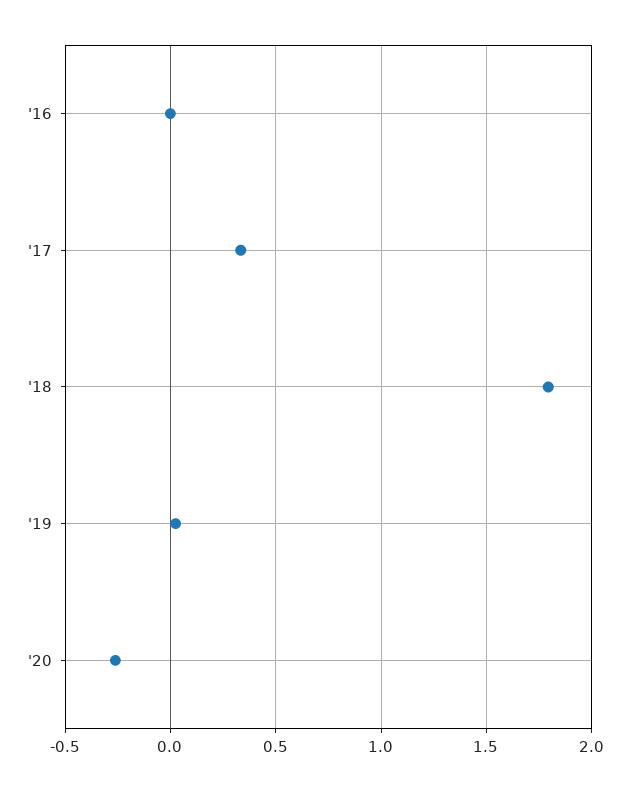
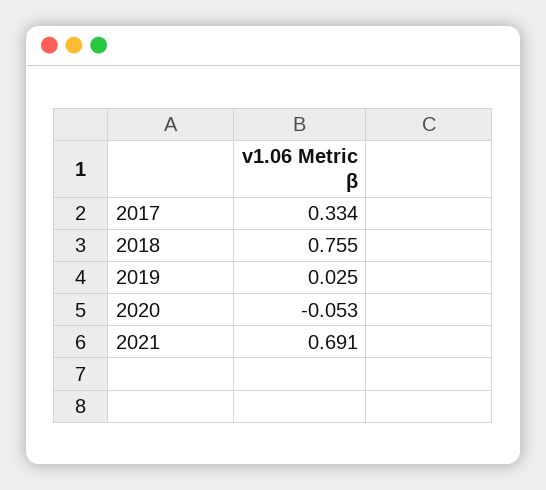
'16: 0 -> none
'18: 1.8 -> 0.755
'20: -0.25 -> -0.053
2021: none -> 0.691

